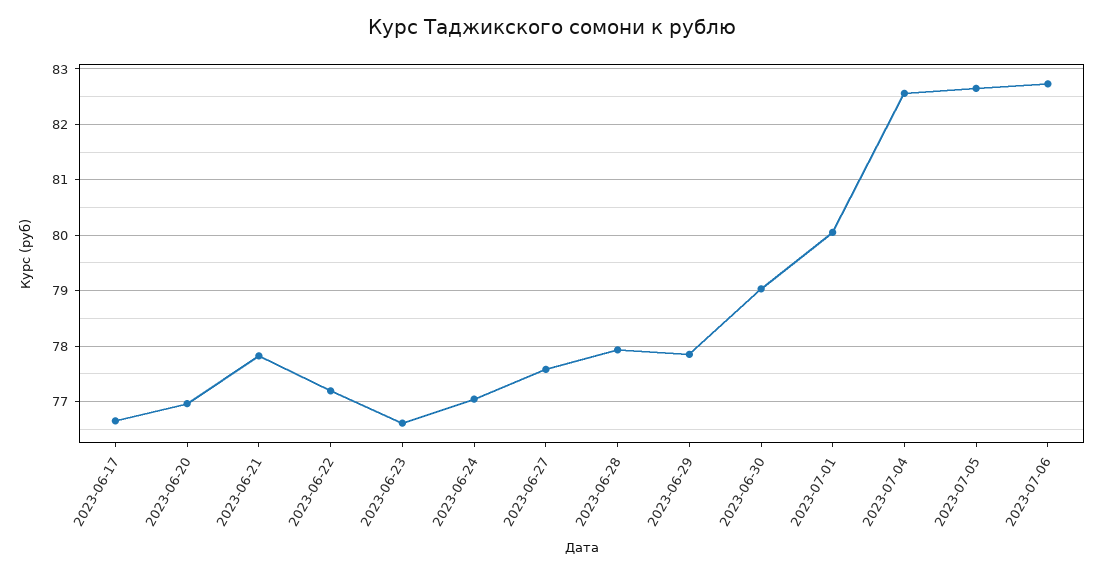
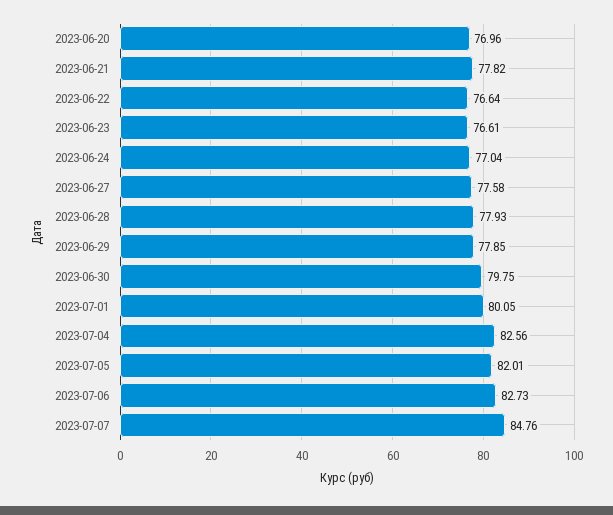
2023-06-17: 76.6 -> none
2023-06-22: 77.2 -> 76.64
2023-06-30: 79 -> 79.75
2023-07-05: 82.6 -> 82.01
2023-07-07: none -> 84.76

